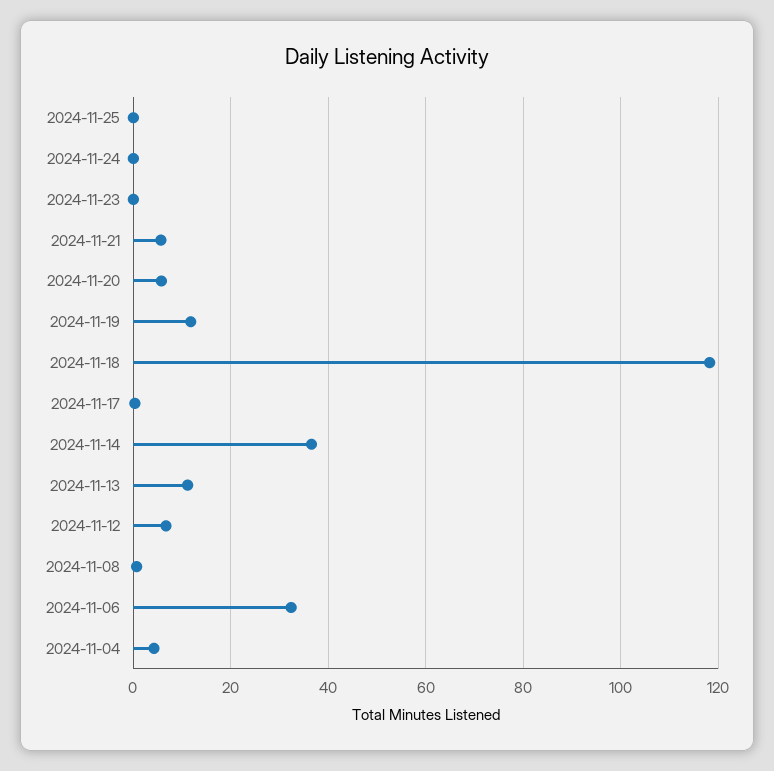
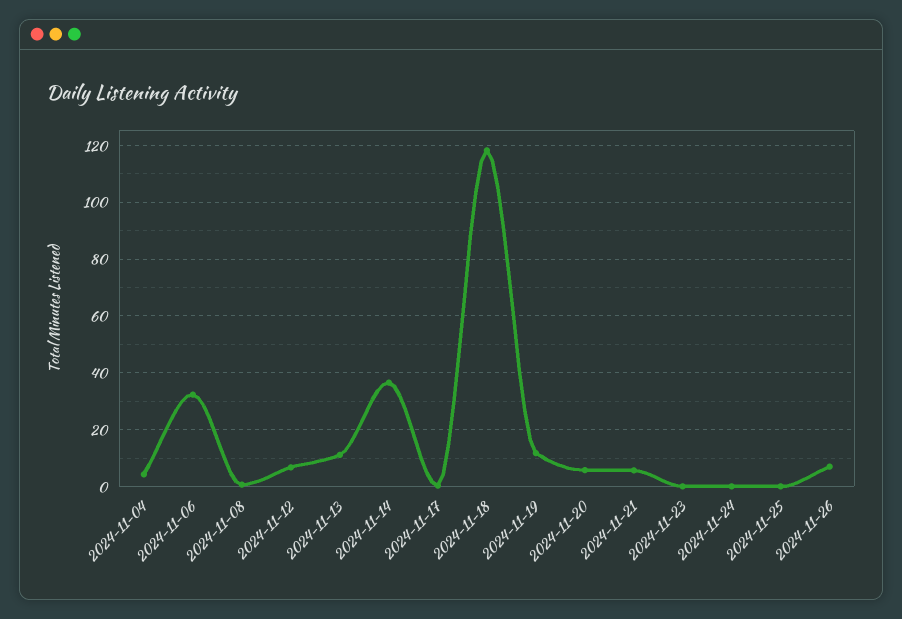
2024-11-26: none -> 7.5

